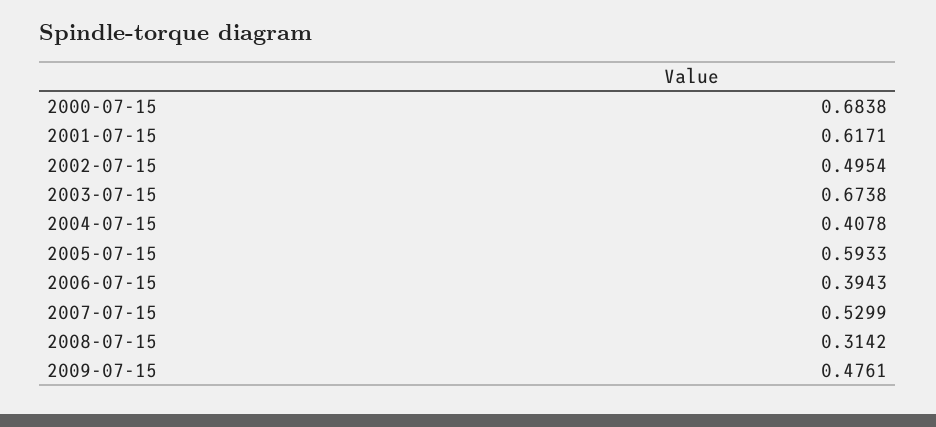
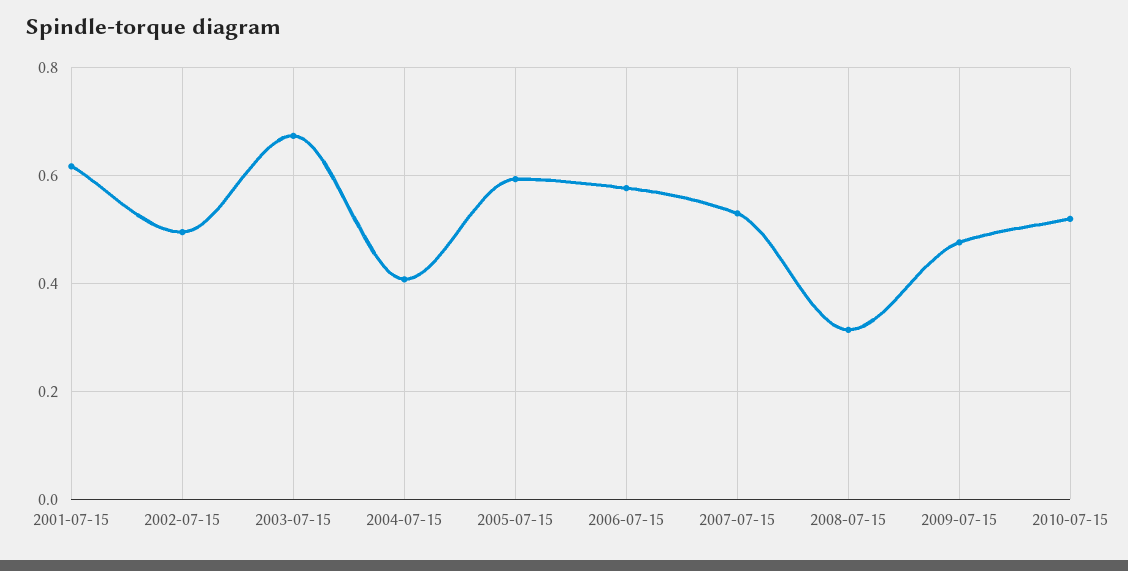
2000-07-15: 0.6838 -> none
2006-07-15: 0.3943 -> 0.58
2010-07-15: none -> 0.52

